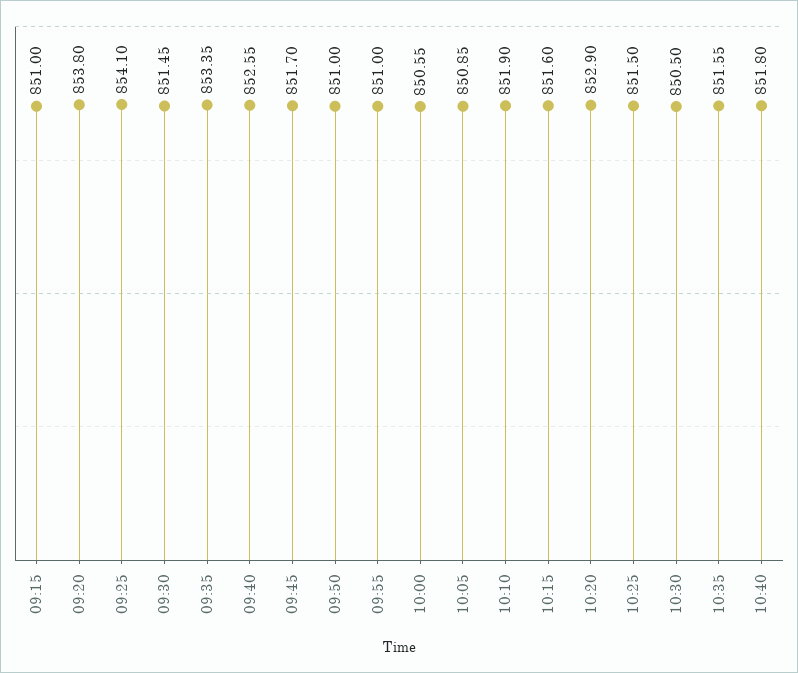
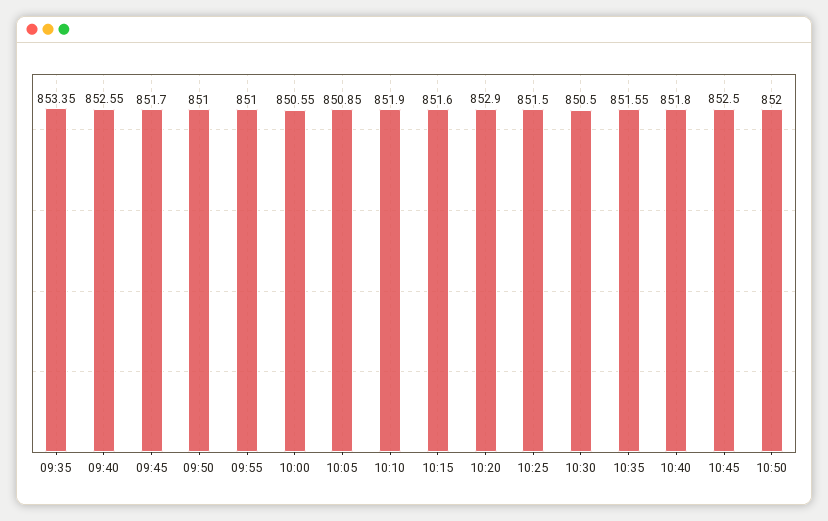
09:15: 851 -> none
09:20: 853.8 -> none
09:25: 854.1 -> none
09:30: 851.45 -> none
10:45: none -> 852.5
10:50: none -> 852

